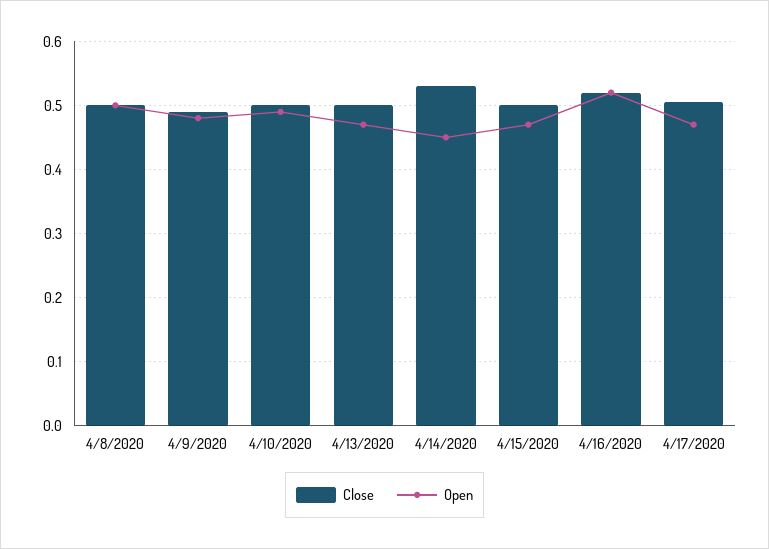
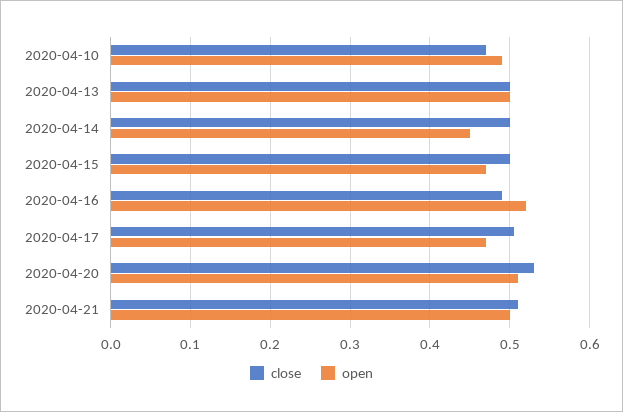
Close, 4/8/2020: 0.5 -> none
Open, 4/8/2020: 0.5 -> none
Close, 4/9/2020: 0.49 -> none
Open, 4/9/2020: 0.48 -> none
Close, 4/10/2020: 0.5 -> 0.47
Open, 4/13/2020: 0.47 -> 0.5
Close, 4/14/2020: 0.53 -> 0.5
Close, 4/16/2020: 0.52 -> 0.49
Close, 2020-04-20: none -> 0.53
Open, 2020-04-20: none -> 0.51
Close, 2020-04-21: none -> 0.51
Open, 2020-04-21: none -> 0.5

